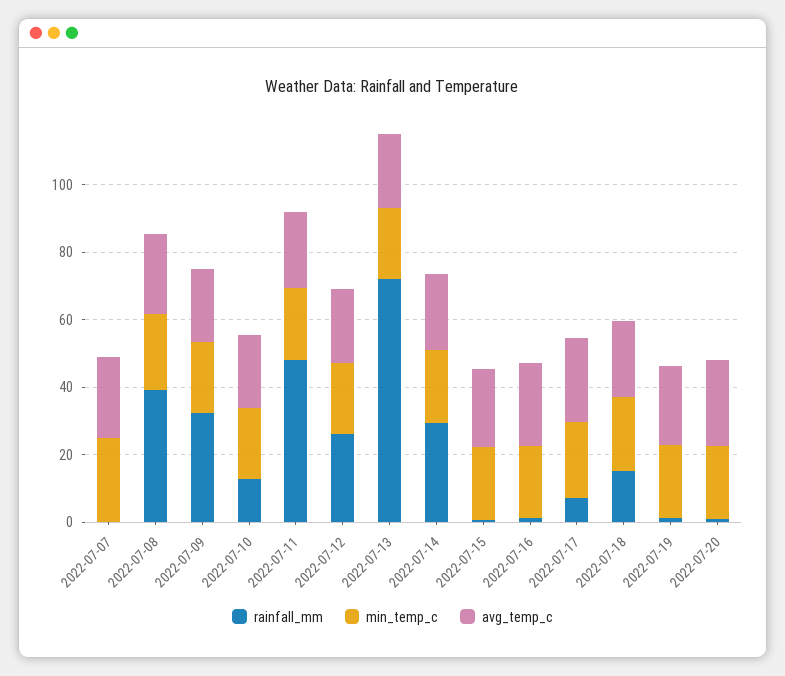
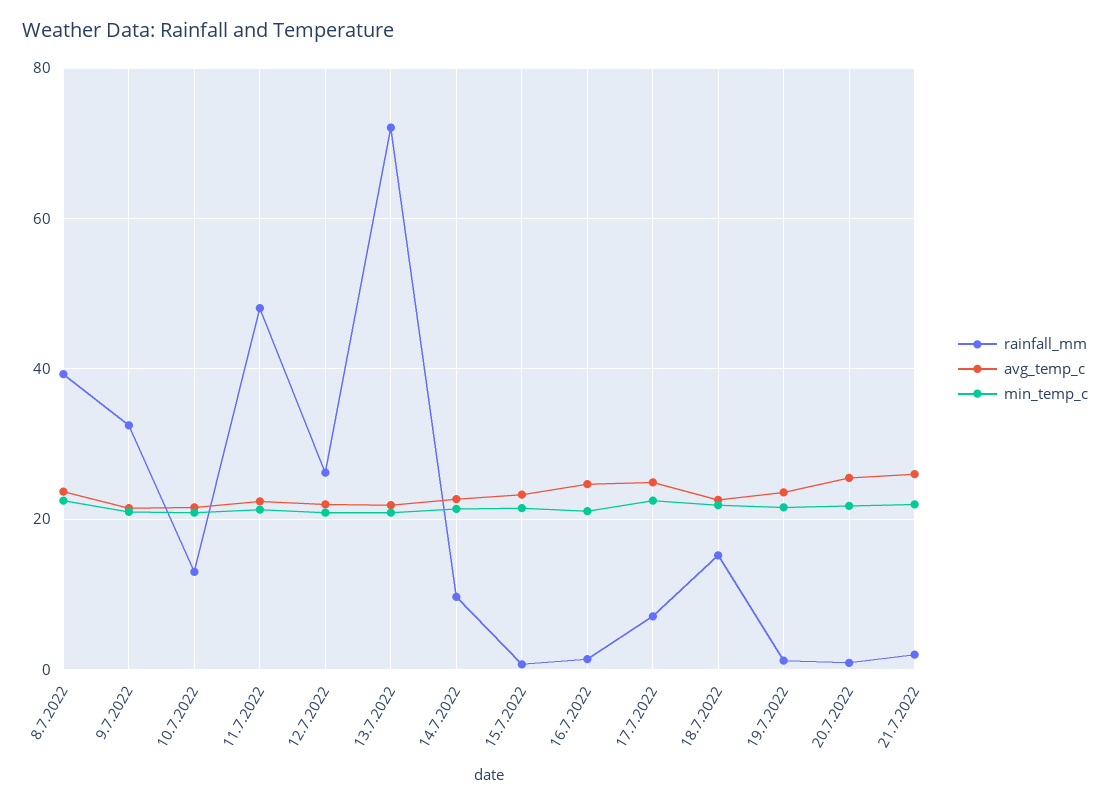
rainfall_mm, 2022-07-07: 0 -> none
min_temp_c, 2022-07-07: 25 -> none
avg_temp_c, 2022-07-07: 25 -> none
rainfall_mm, 2022-07-14: 30 -> 10
rainfall_mm, 21.7.2022: none -> 2
avg_temp_c, 21.7.2022: none -> 26
min_temp_c, 21.7.2022: none -> 22

